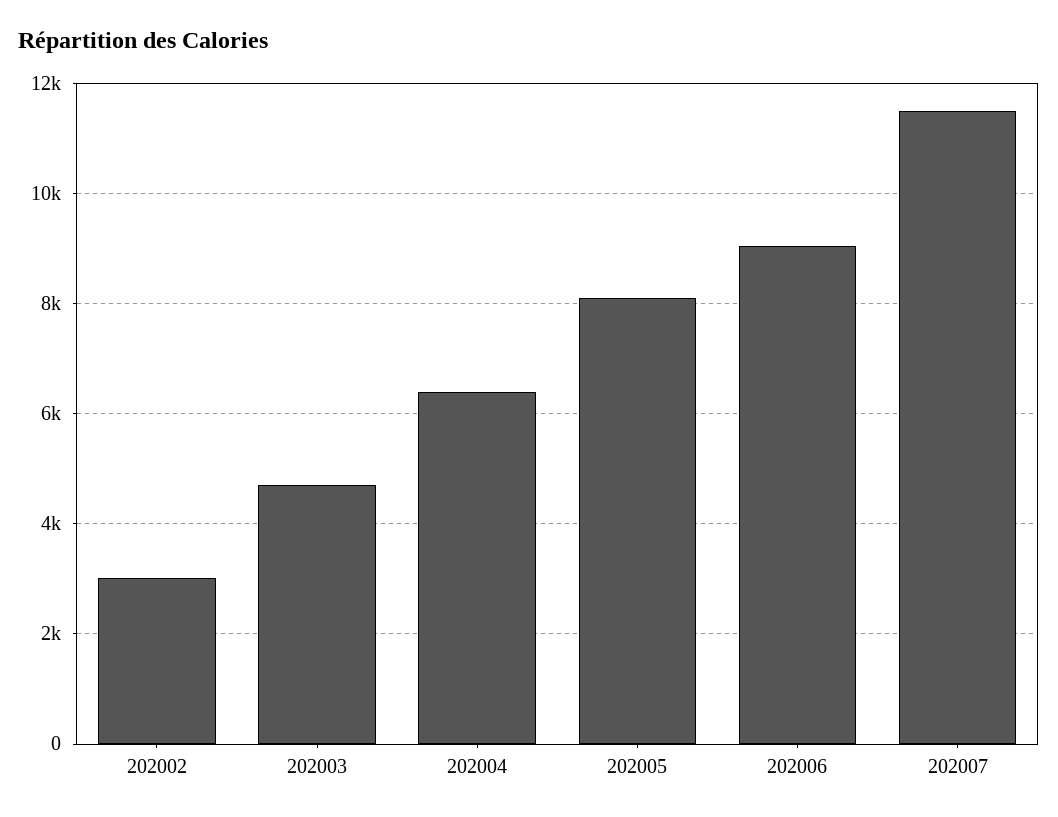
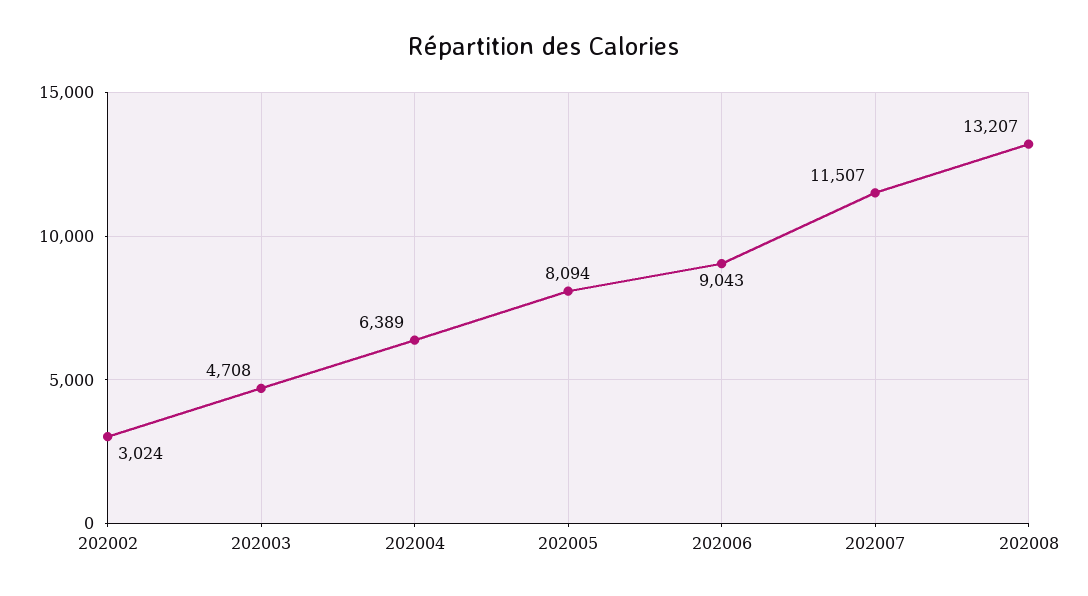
202008: none -> 13207

